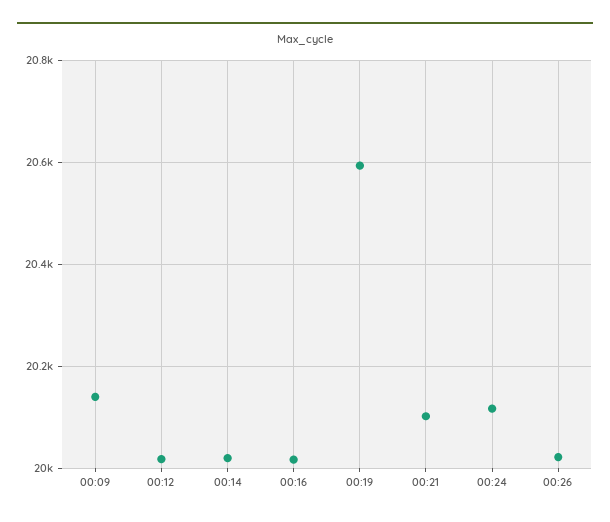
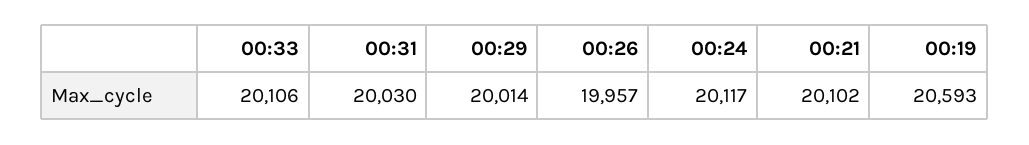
00:09: 20140 -> none
00:12: 20020 -> none
00:14: 20020 -> none
00:16: 20020 -> none
00:26: 20020 -> 19957
00:33: none -> 20106
00:31: none -> 20030
00:29: none -> 20014

